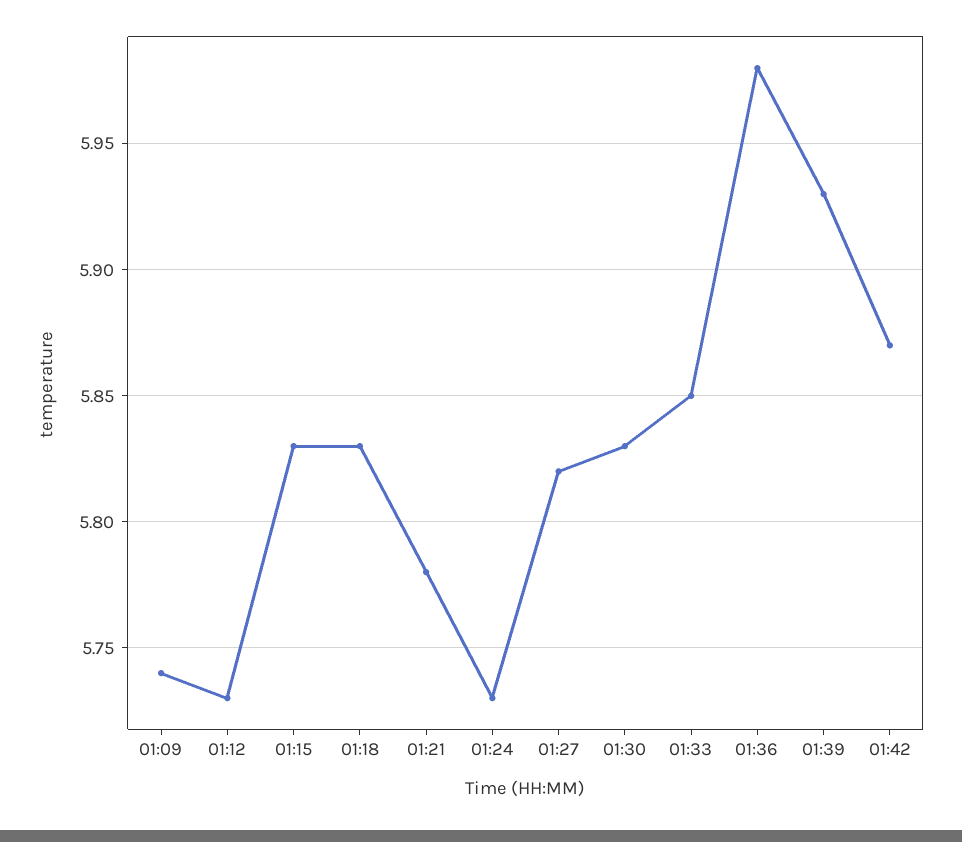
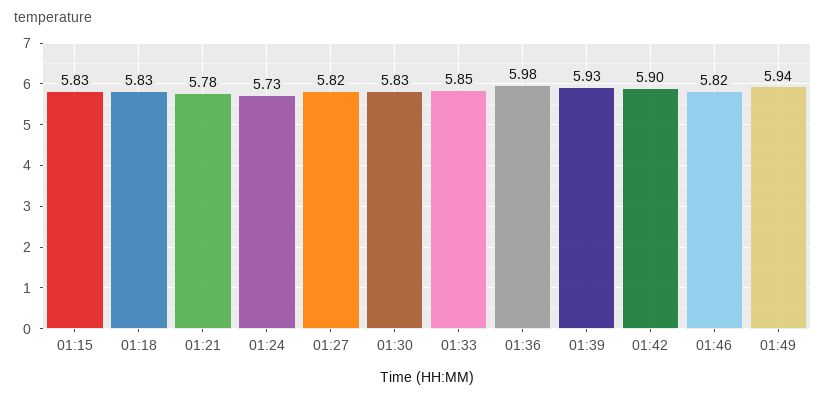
01:09: 5.74 -> none
01:12: 5.73 -> none
01:42: 5.87 -> 5.9
01:46: none -> 5.82
01:49: none -> 5.94

